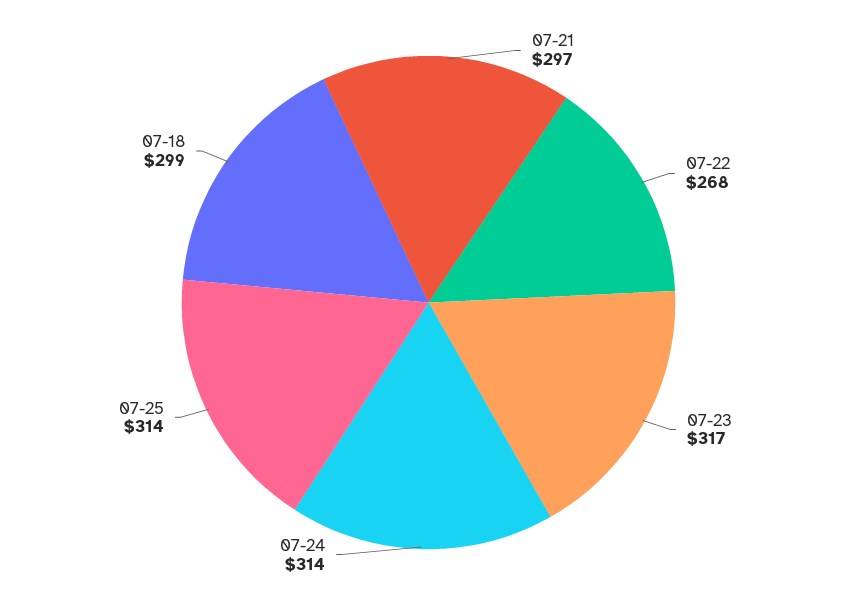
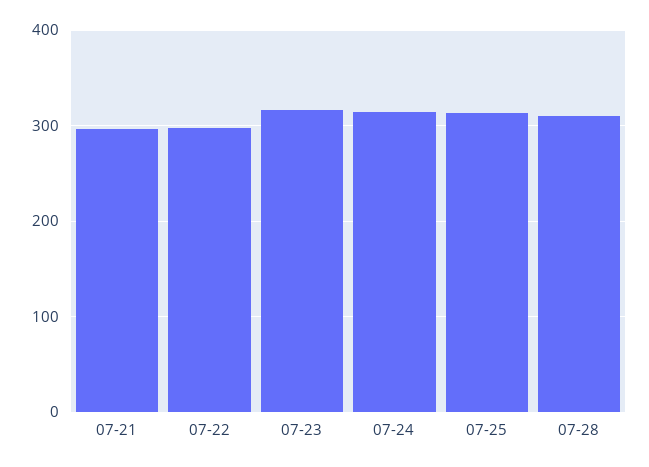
07-22: 268 -> 300
07-18: 299 -> none
07-28: none -> 310

